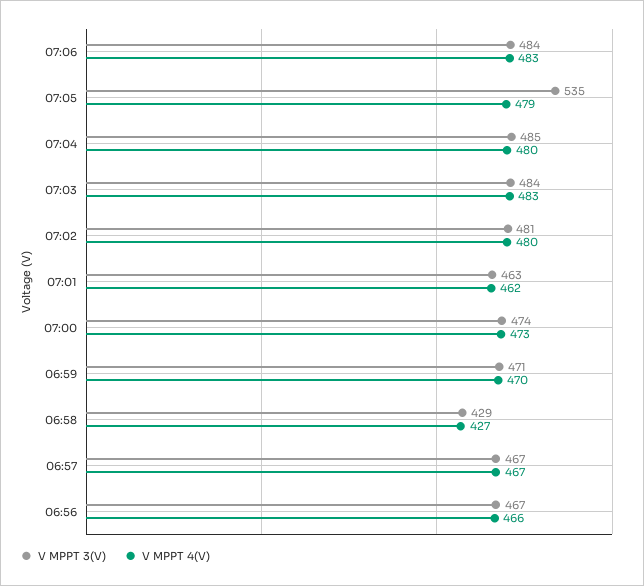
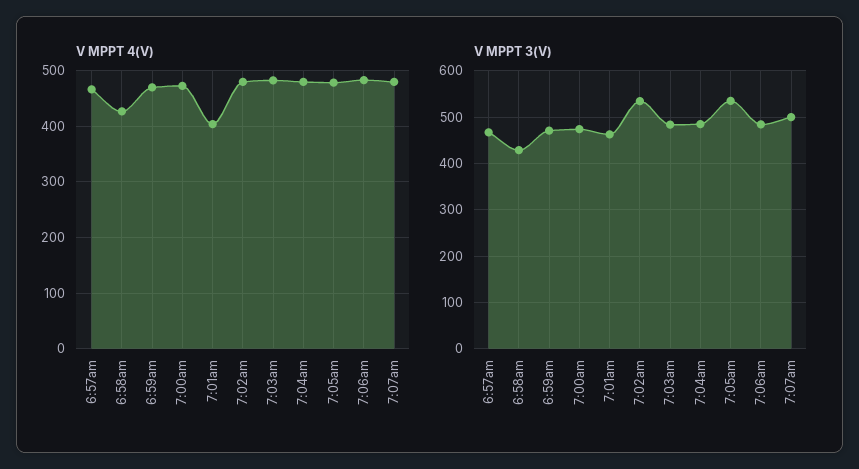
V MPPT 3(V), 07:02: 481 -> 540
V MPPT 4(V), 07:01: 462 -> 400
V MPPT 3(V), 06:56: 467 -> none
V MPPT 4(V), 06:56: 466 -> none
V MPPT 4(V), 7:07am: none -> 480
V MPPT 3(V), 7:07am: none -> 500

